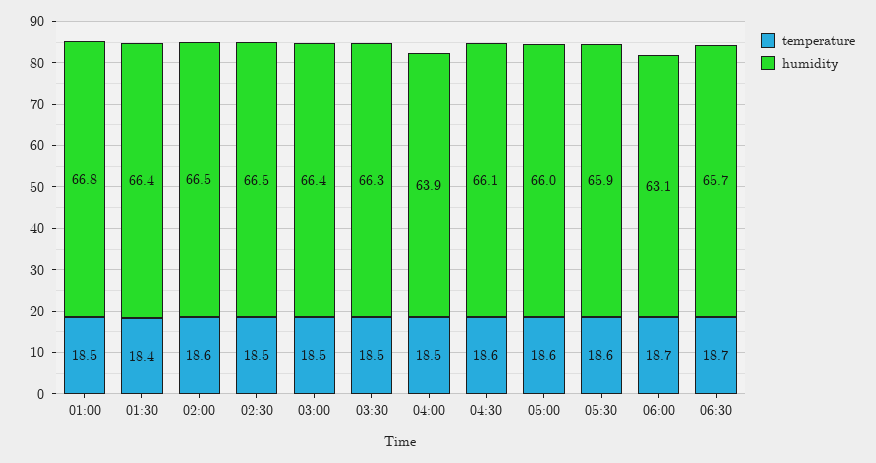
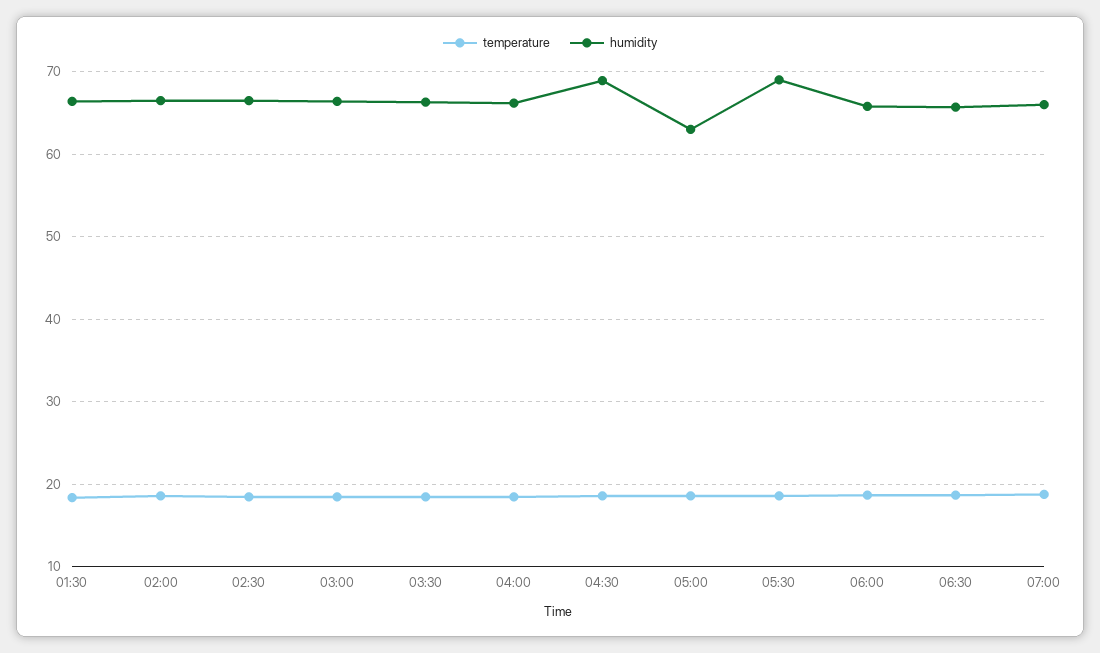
temperature, 01:00: 18.5 -> none
humidity, 01:00: 66.8 -> none
humidity, 04:00: 63.9 -> 66
humidity, 04:30: 66.1 -> 69
humidity, 05:00: 66 -> 63
humidity, 05:30: 65.9 -> 69
humidity, 06:00: 63.1 -> 66
temperature, 07:00: none -> 19
humidity, 07:00: none -> 66

